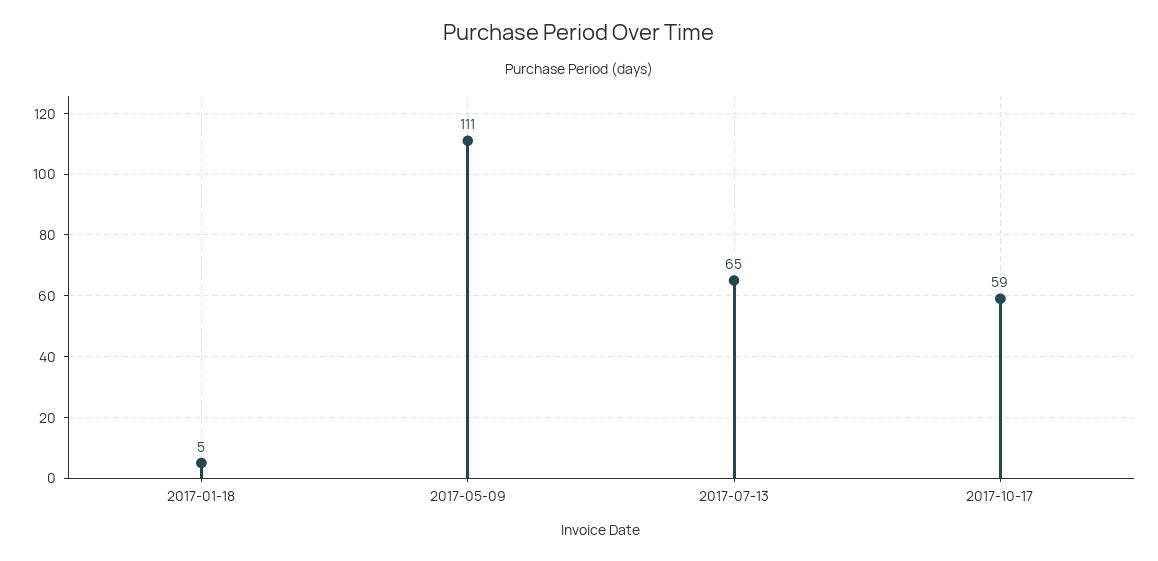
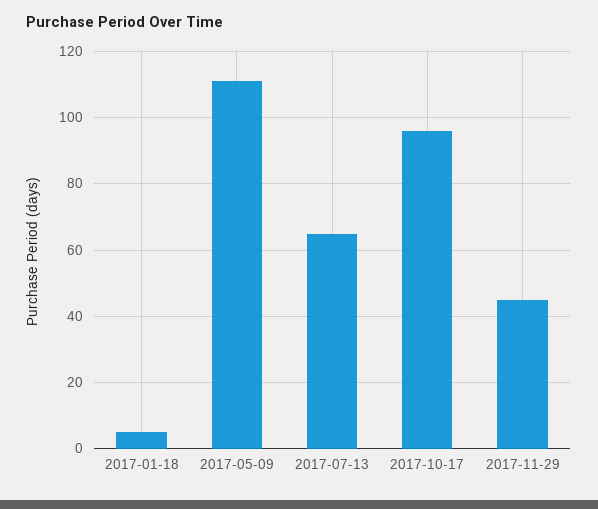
2017-10-17: 59 -> 95
2017-11-29: none -> 45

